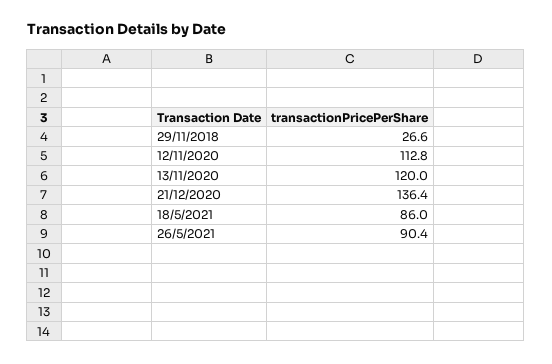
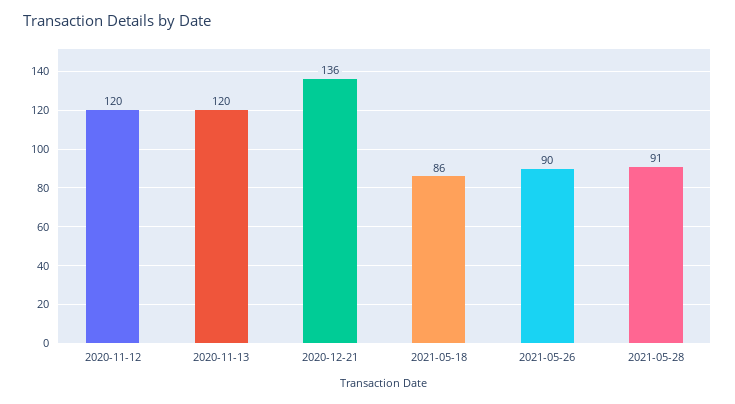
29/11/2018: 26.6 -> none
12/11/2020: 112.8 -> 120
2021-05-28: none -> 91

